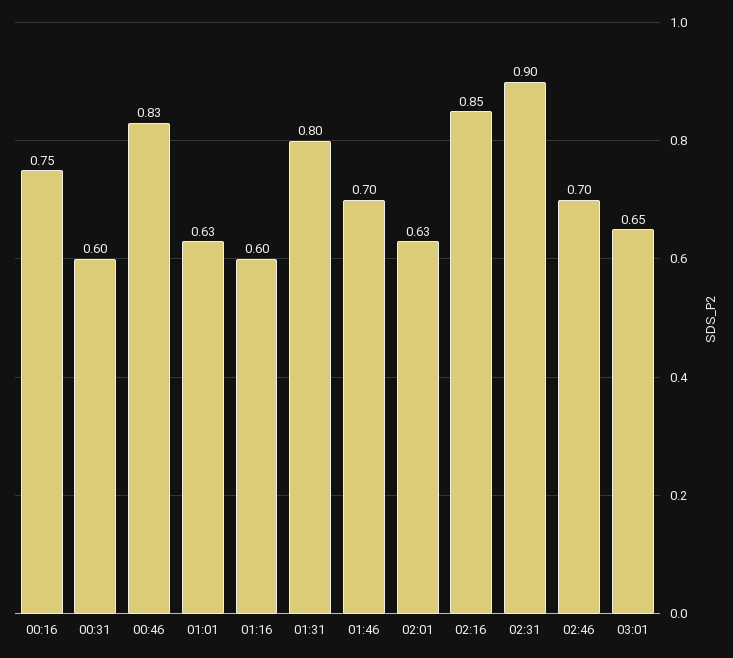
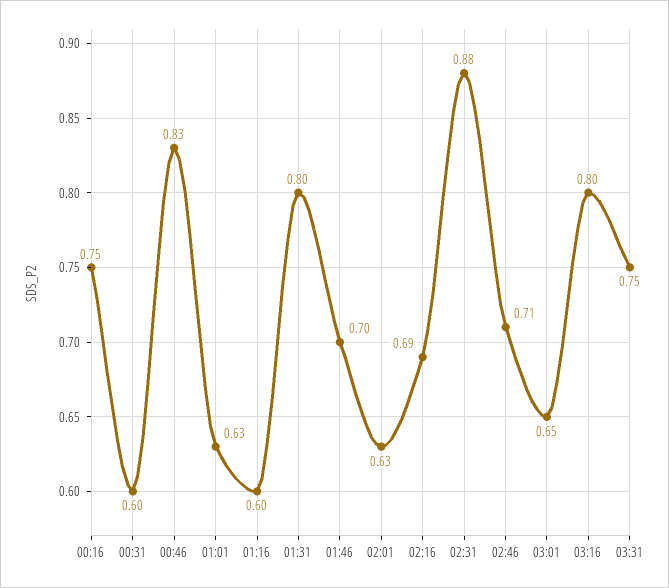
02:16: 0.85 -> 0.69
02:31: 0.9 -> 0.88
02:46: 0.7 -> 0.71
03:16: none -> 0.8
03:31: none -> 0.75

